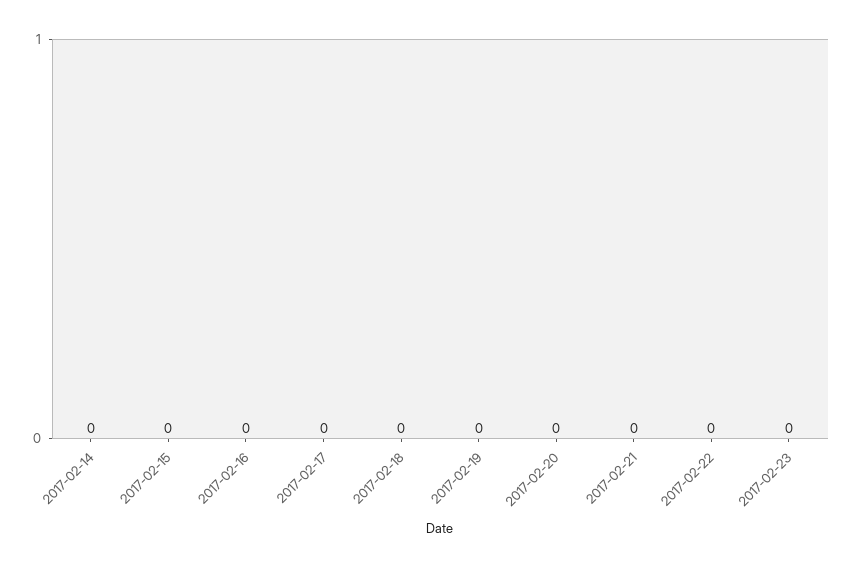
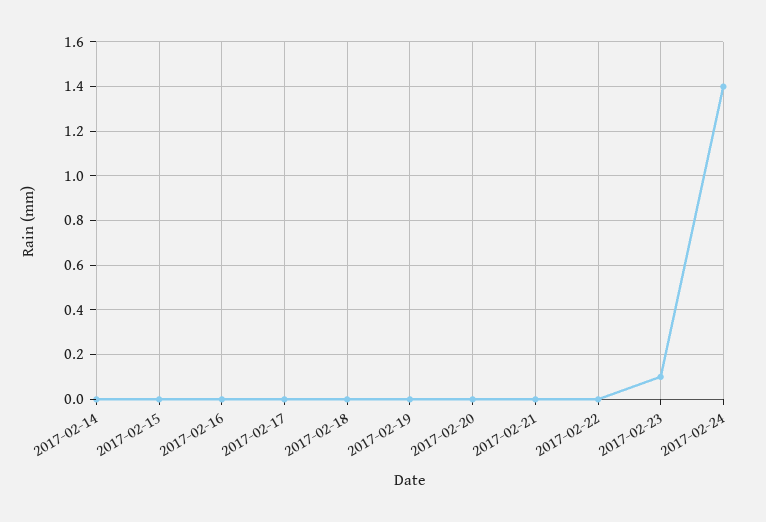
2017-02-23: 0 -> 0.1
2017-02-24: none -> 1.4

